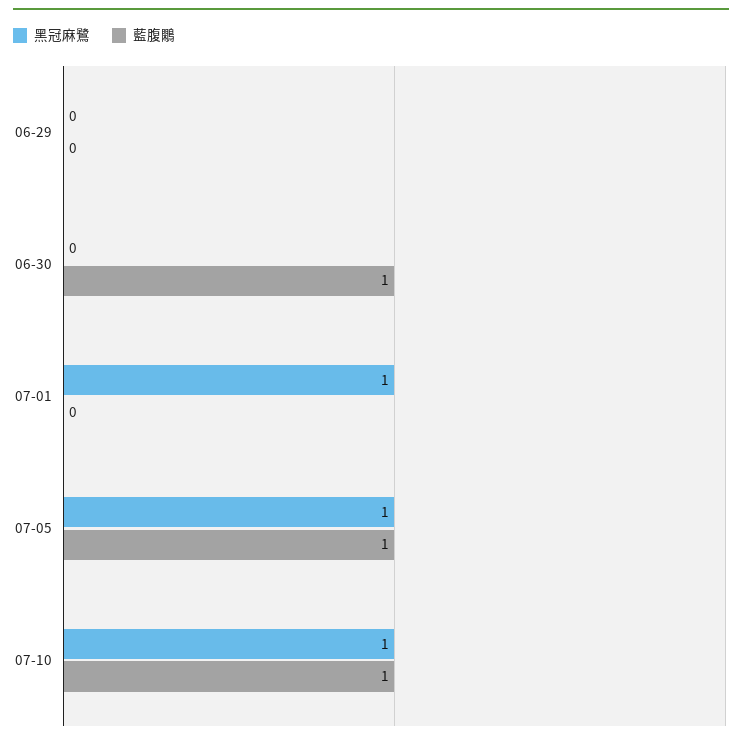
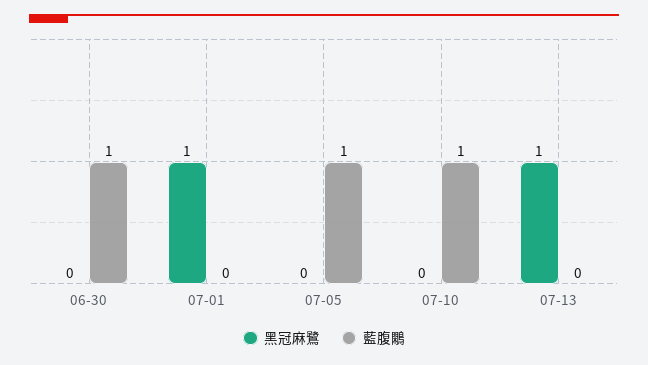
黑冠麻鷺, 06-29: 0 -> none
藍腹鷴, 06-29: 0 -> none
黑冠麻鷺, 07-05: 1 -> 0
黑冠麻鷺, 07-10: 1 -> 0
黑冠麻鷺, 07-13: none -> 1
藍腹鷴, 07-13: none -> 0

